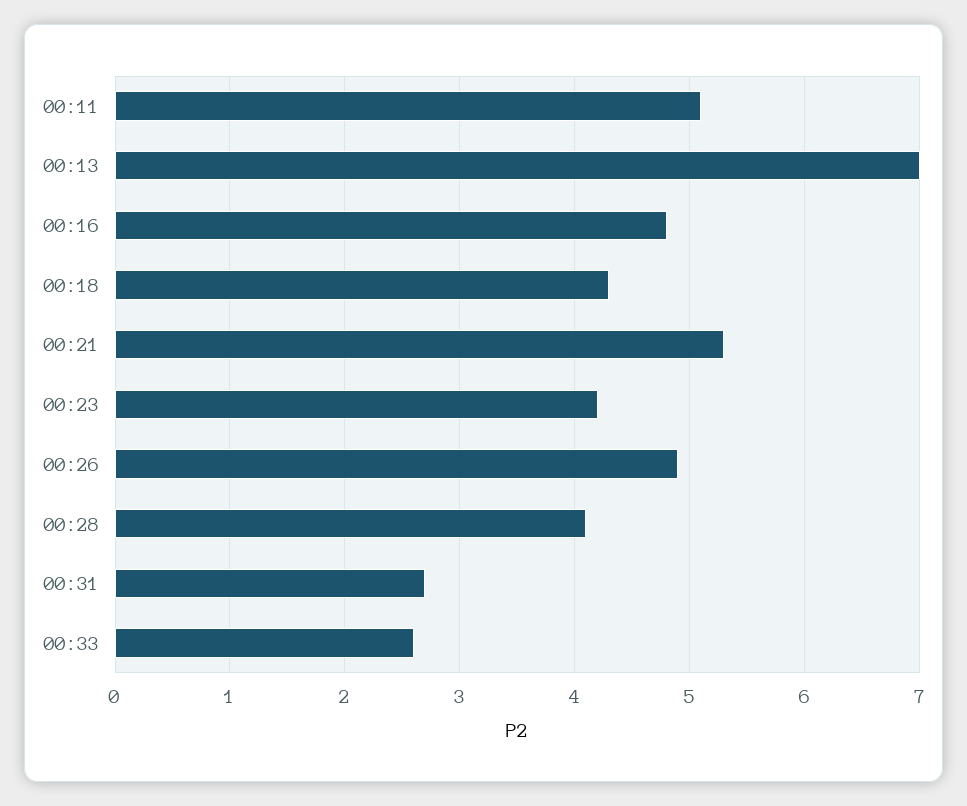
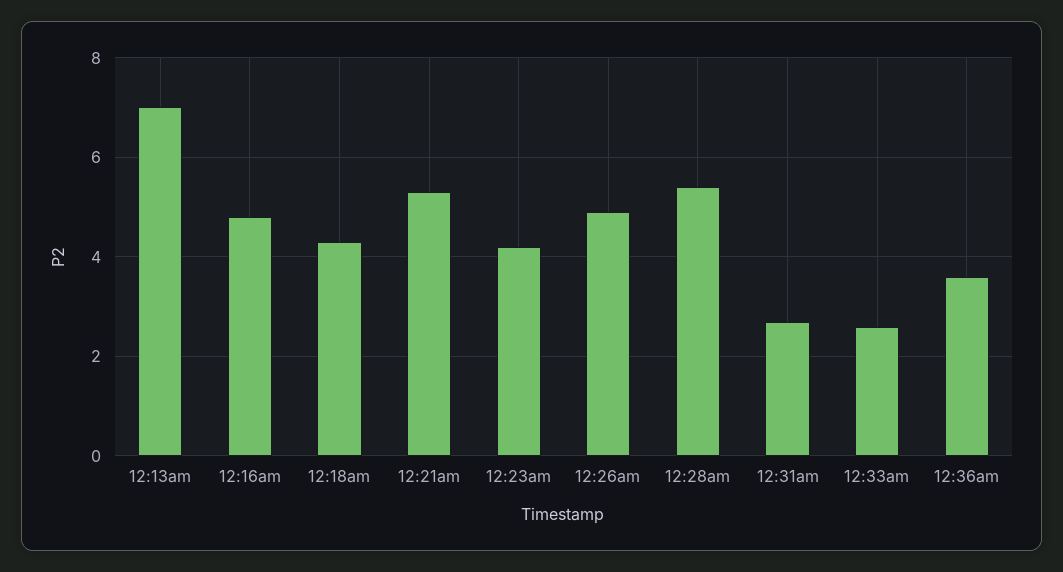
00:11: 5.1 -> none
00:28: 4.1 -> 5.5
12:36am: none -> 3.5

